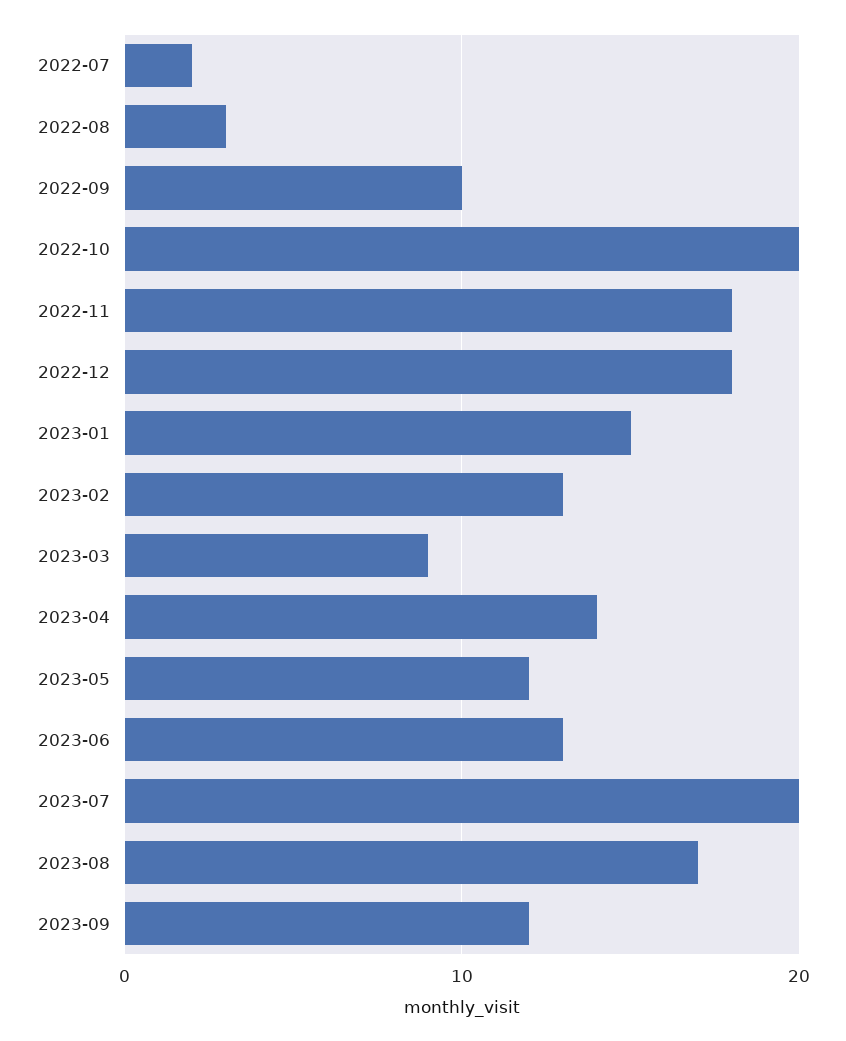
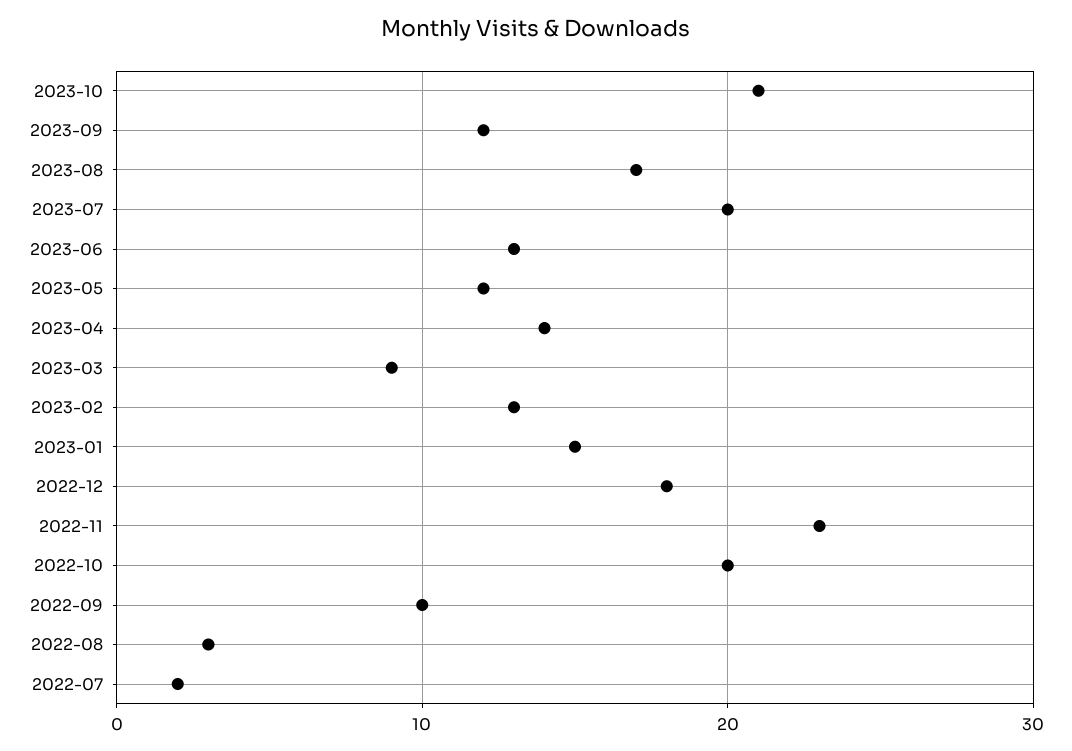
2022-11: 18 -> 23
2023-10: none -> 21

